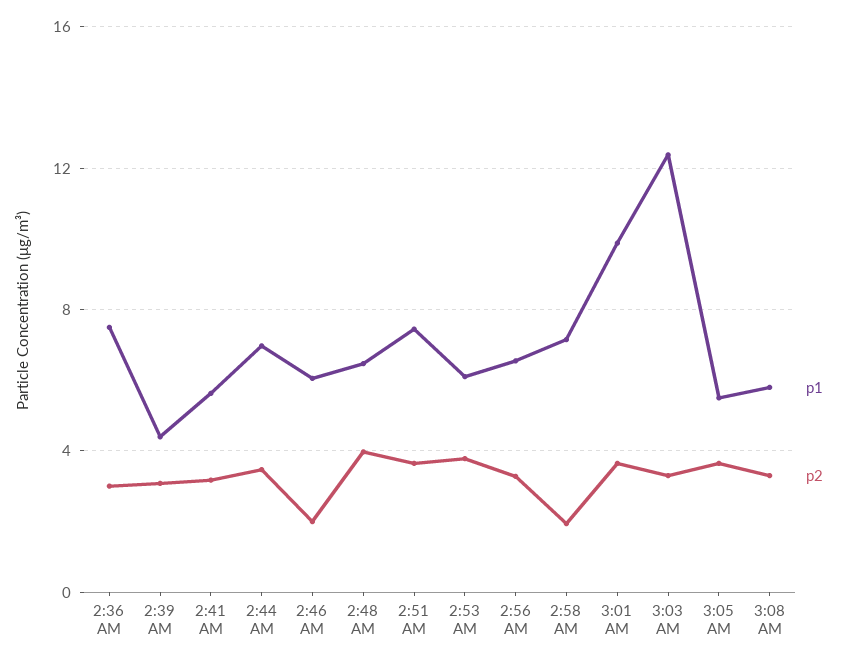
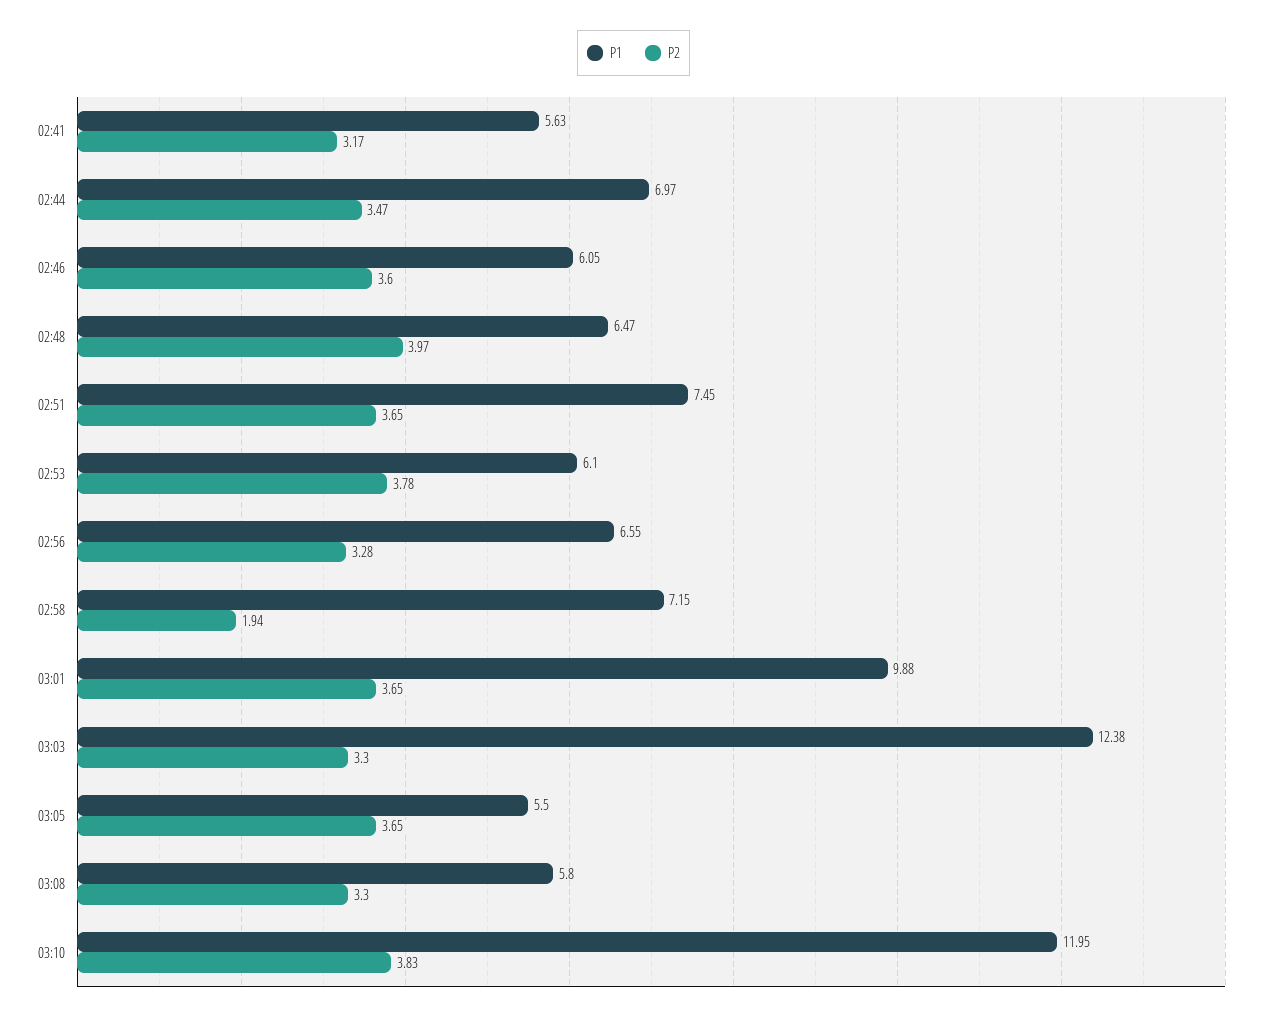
p1, 2:36 AM: 7.5 -> none
p2, 2:36 AM: 3 -> none
p1, 2:39 AM: 4.5 -> none
p2, 2:39 AM: 3 -> none
p2, 2:46 AM: 2 -> 3.6
p1, 03:10: none -> 11.95
p2, 03:10: none -> 3.83

